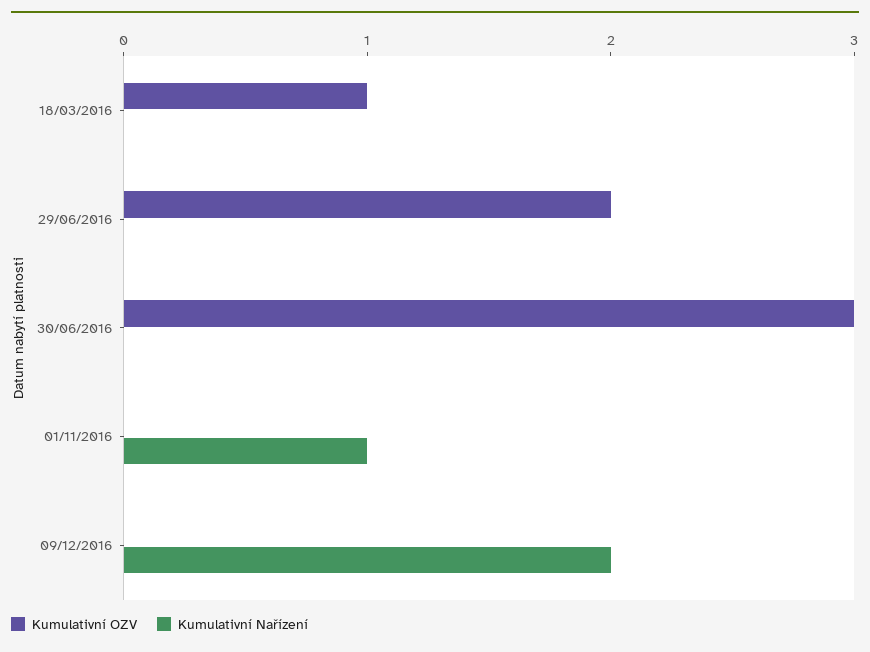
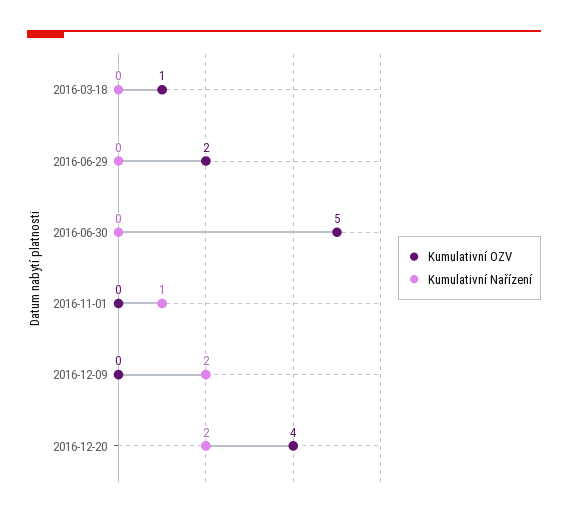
Kumulativní OZV, 30/06/2016: 3 -> 5
Kumulativní OZV, 2016-12-20: none -> 4
Kumulativní Nařízení, 2016-12-20: none -> 2

